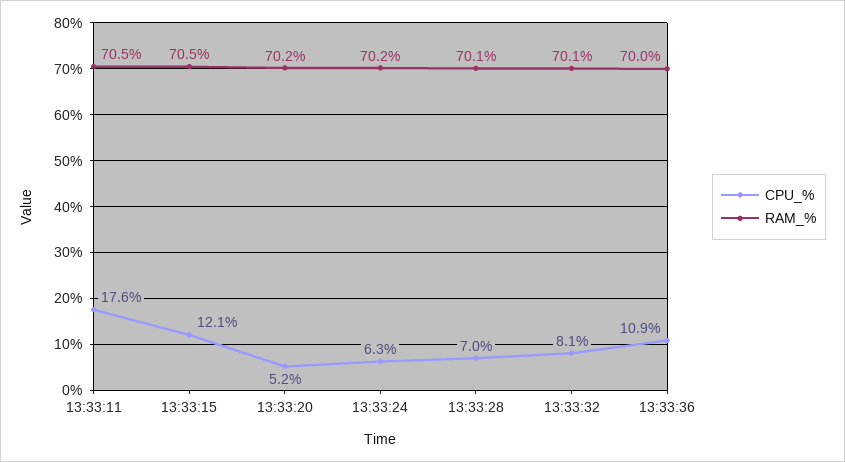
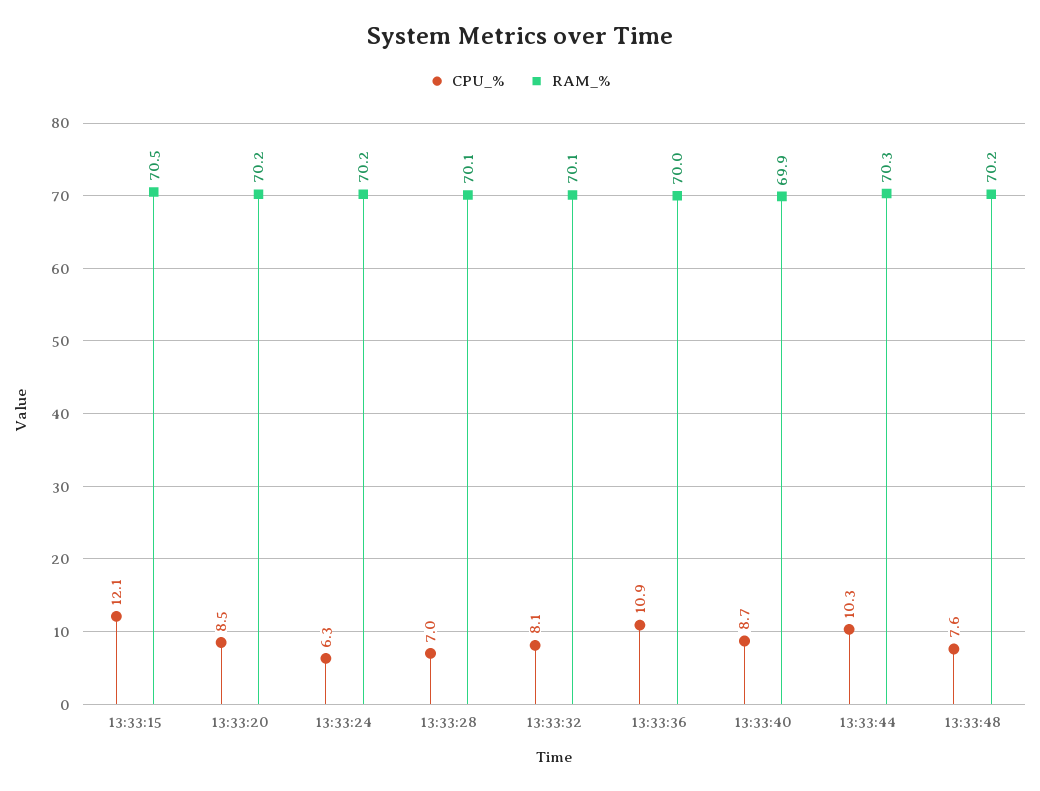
CPU_%, 13:33:11: 17.6 -> none
RAM_%, 13:33:11: 70.5 -> none
CPU_%, 13:33:20: 5.2 -> 8.5
CPU_%, 13:33:40: none -> 8.7
RAM_%, 13:33:40: none -> 69.9
CPU_%, 13:33:44: none -> 10.3
RAM_%, 13:33:44: none -> 70.3
CPU_%, 13:33:48: none -> 7.6
RAM_%, 13:33:48: none -> 70.2

